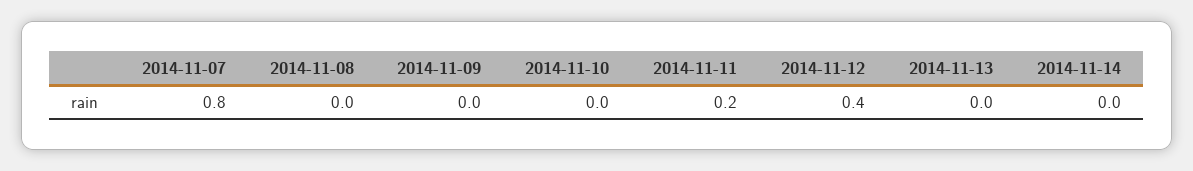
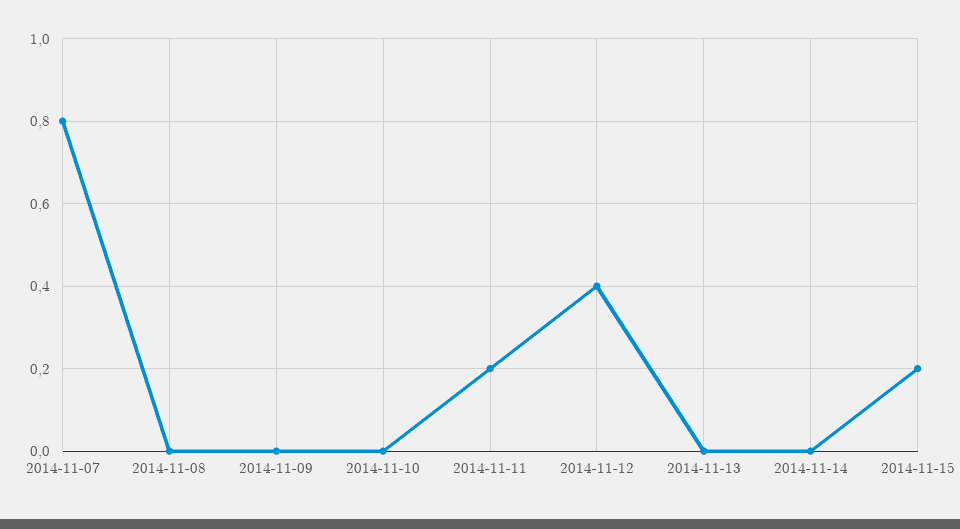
2014-11-15: none -> 0.2

